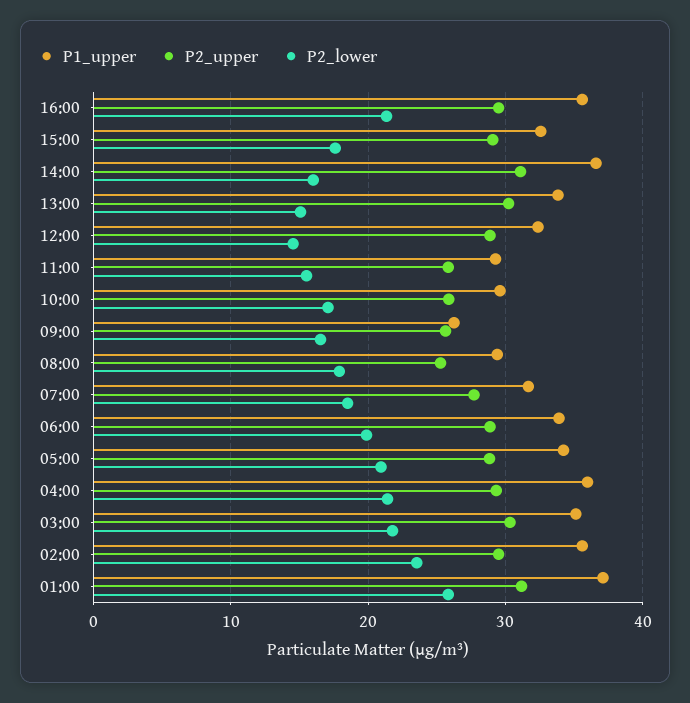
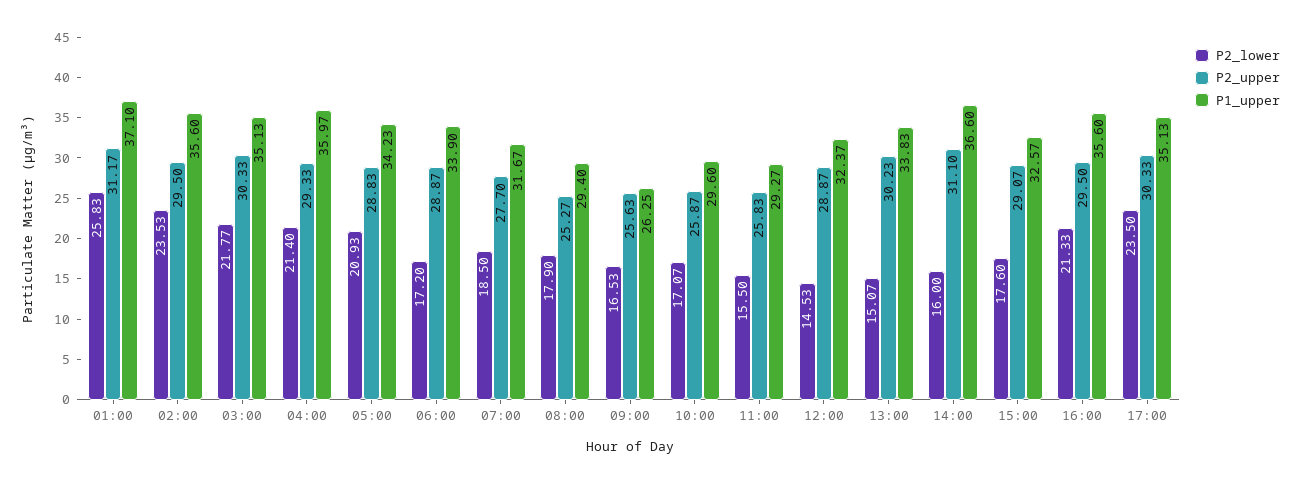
P2_lower, 06:00: 20 -> 17.2
P2_lower, 17:00: none -> 23.5
P2_upper, 17:00: none -> 30.33
P1_upper, 17:00: none -> 35.13

